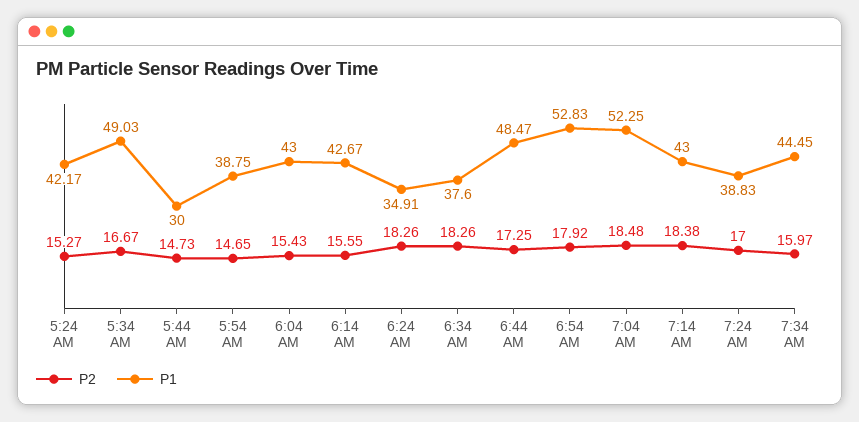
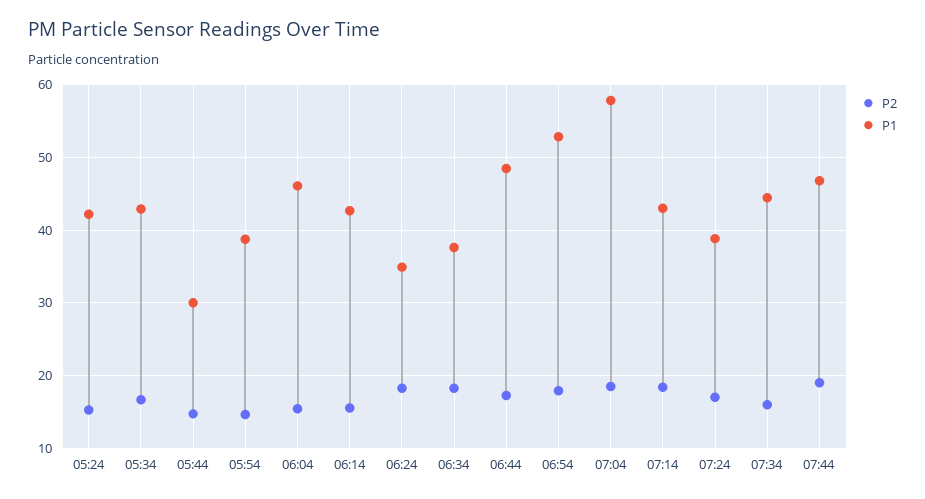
P1, 5:34 AM: 49.03 -> 43
P1, 6:04 AM: 43 -> 46
P1, 7:04 AM: 52.25 -> 58
P2, 07:44: none -> 19
P1, 07:44: none -> 47

